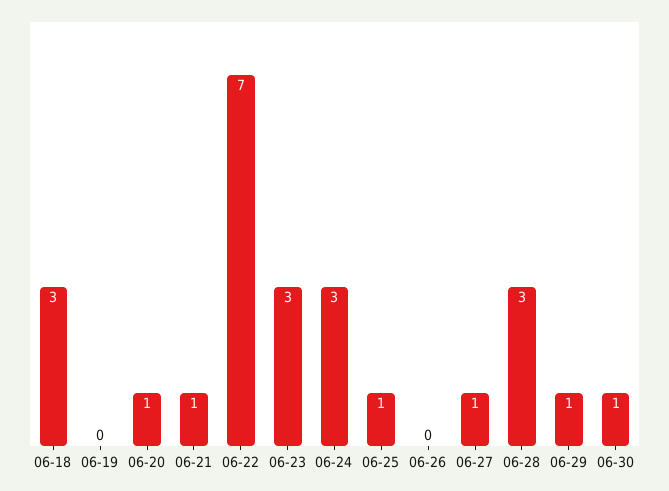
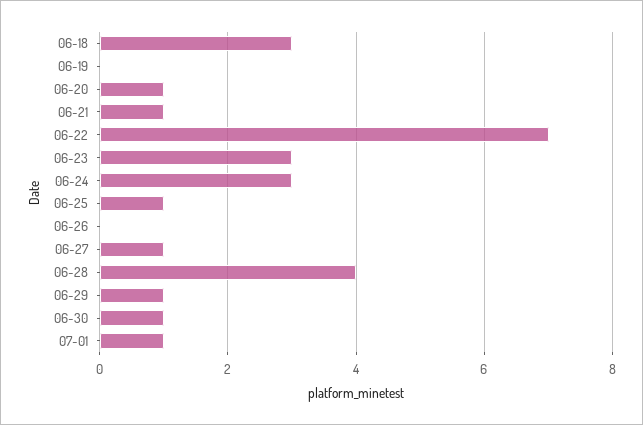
06-28: 3 -> 4
07-01: none -> 1

